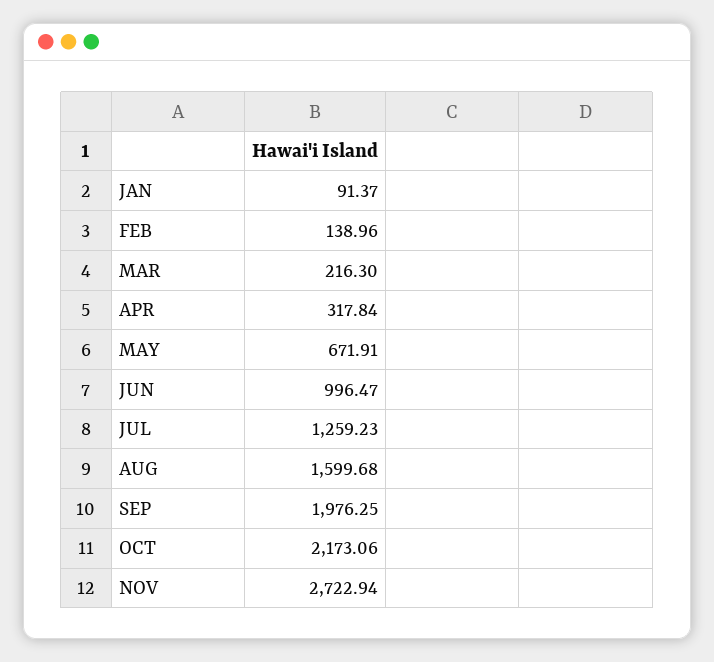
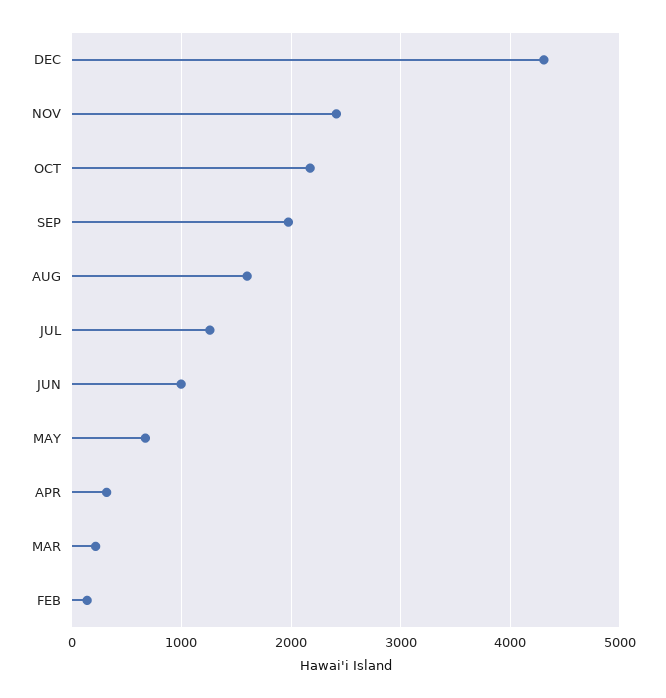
JAN: 91.37 -> none
NOV: 2722.94 -> 2400
DEC: none -> 4300

